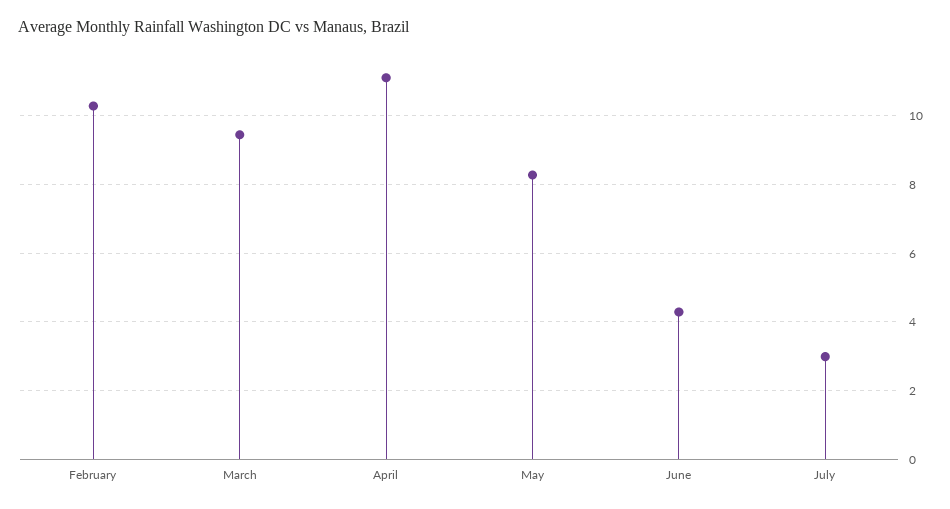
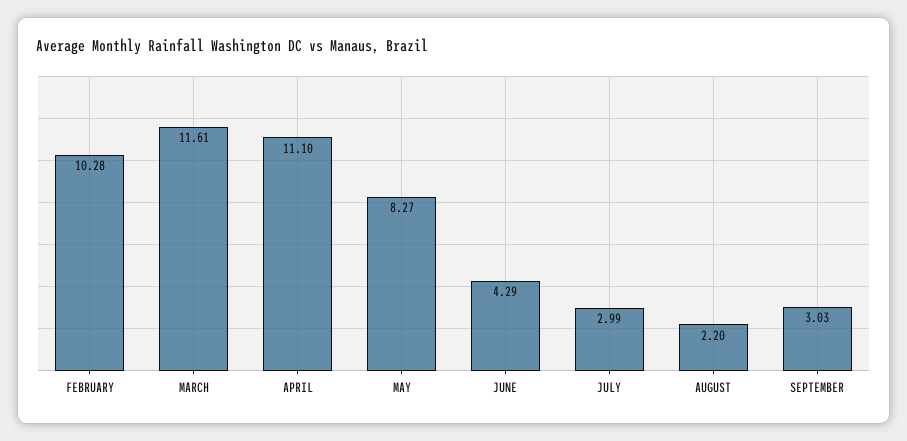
March: 9.4 -> 11.61
AUGUST: none -> 2.2
SEPTEMBER: none -> 3.03

